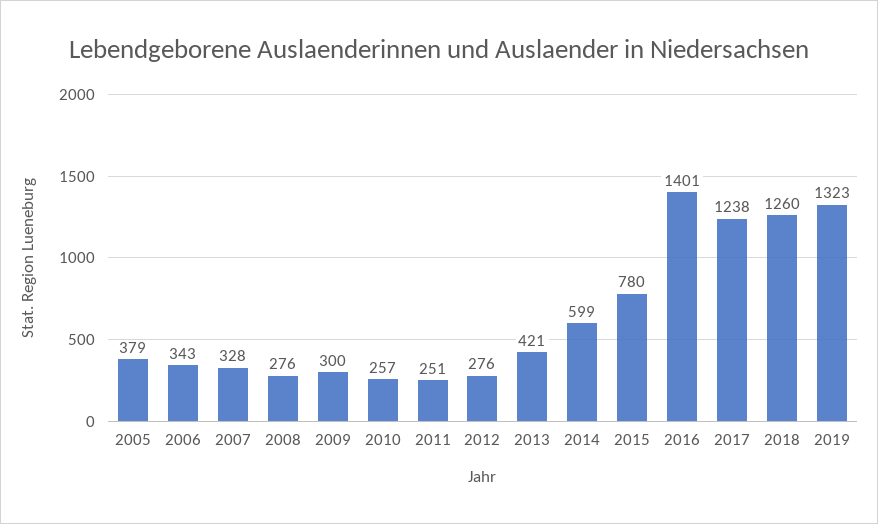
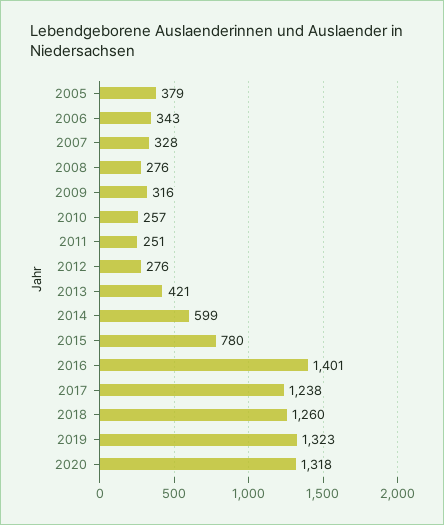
2009: 300 -> 316
2020: none -> 1318

